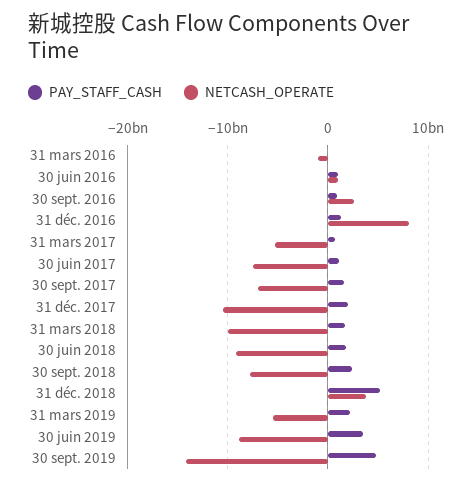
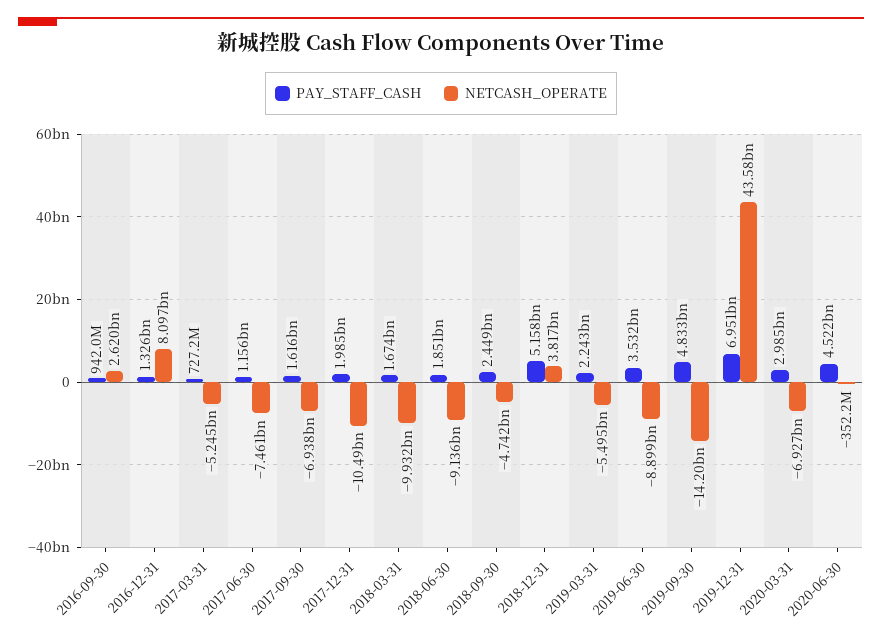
PAY_STAFF_CASH, 31 mars 2016: 0 -> none
NETCASH_OPERATE, 31 mars 2016: -1000000000 -> none
PAY_STAFF_CASH, 30 juin 2016: 1000000000 -> none
NETCASH_OPERATE, 30 juin 2016: 1000000000 -> none
NETCASH_OPERATE, 30 sept. 2018: -8000000000 -> -4742000000
PAY_STAFF_CASH, 2019-12-31: none -> 6951000000
NETCASH_OPERATE, 2019-12-31: none -> 43580000000
PAY_STAFF_CASH, 2020-03-31: none -> 2985000000
NETCASH_OPERATE, 2020-03-31: none -> -6927000000
PAY_STAFF_CASH, 2020-06-30: none -> 4522000000
NETCASH_OPERATE, 2020-06-30: none -> -352200000

